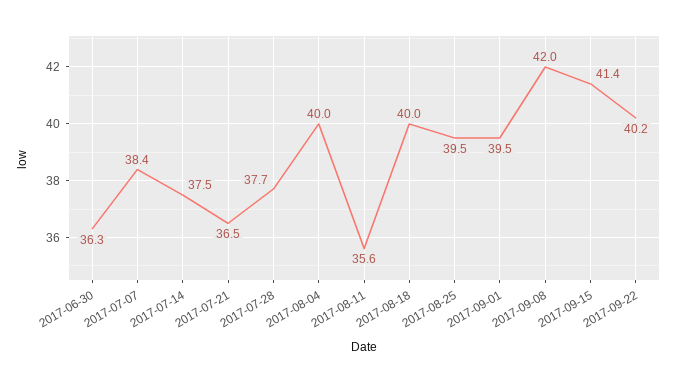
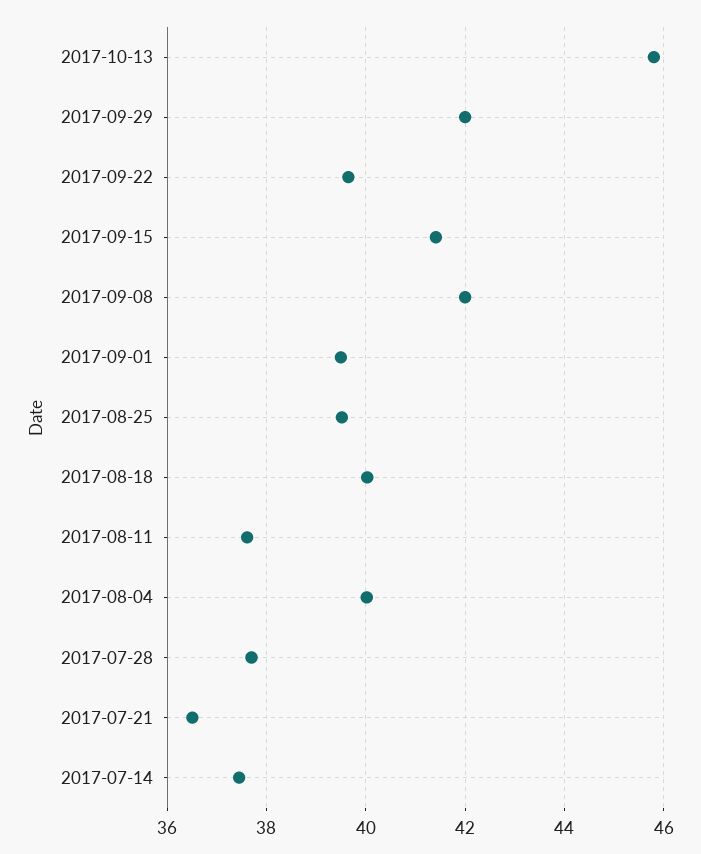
2017-06-30: 36.3 -> none
2017-07-07: 38.4 -> none
2017-08-11: 35.6 -> 37.6
2017-09-22: 40.2 -> 39.6
2017-10-13: none -> 45.8
2017-09-29: none -> 42

